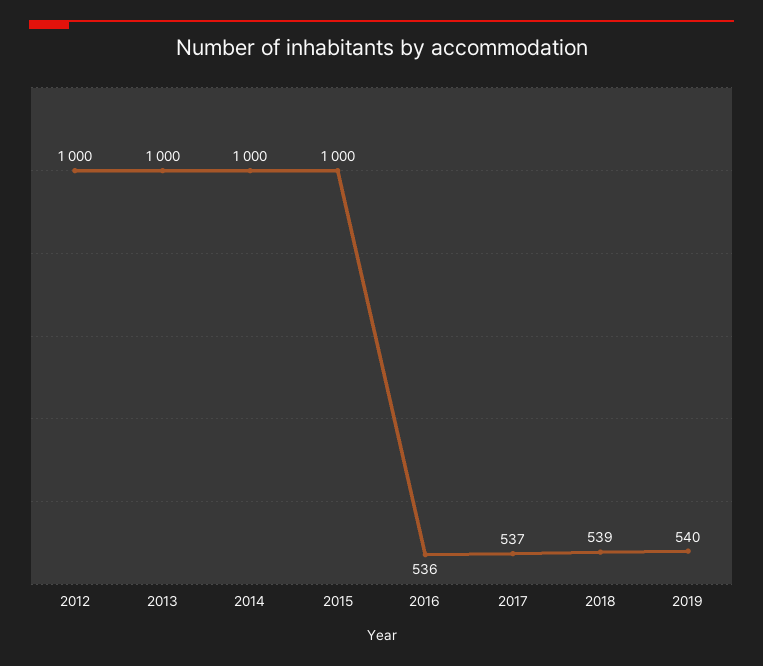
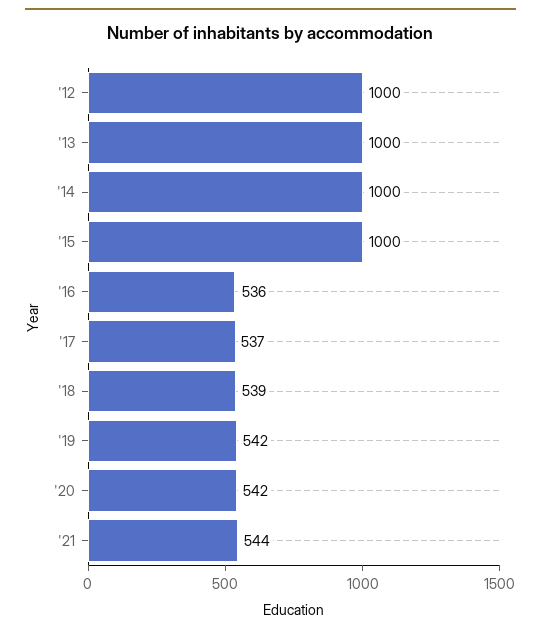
2019: 540 -> 542
'20: none -> 542
'21: none -> 544

